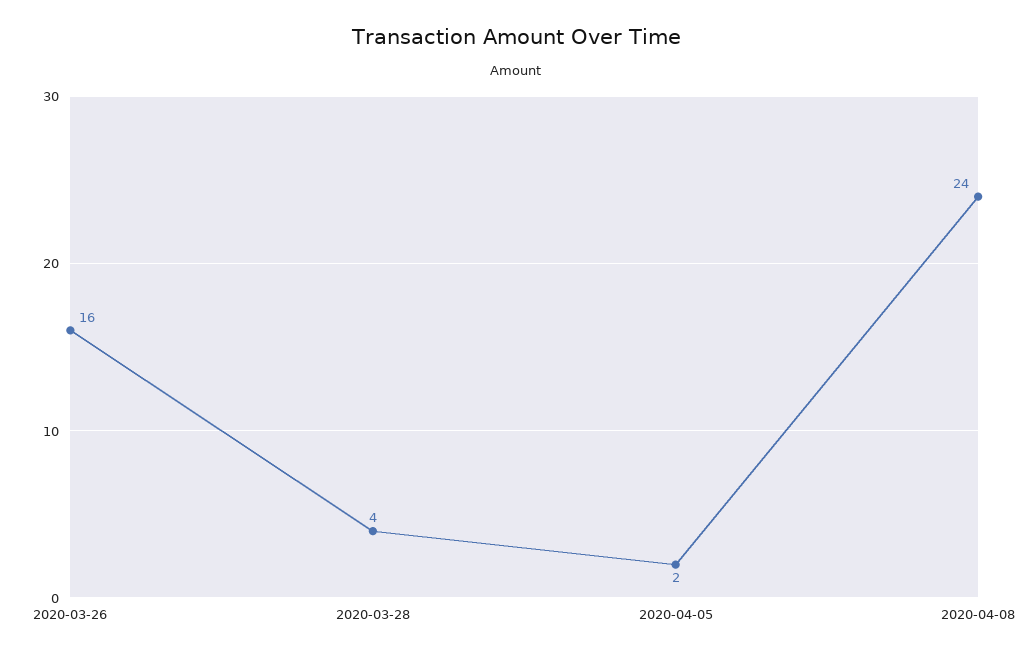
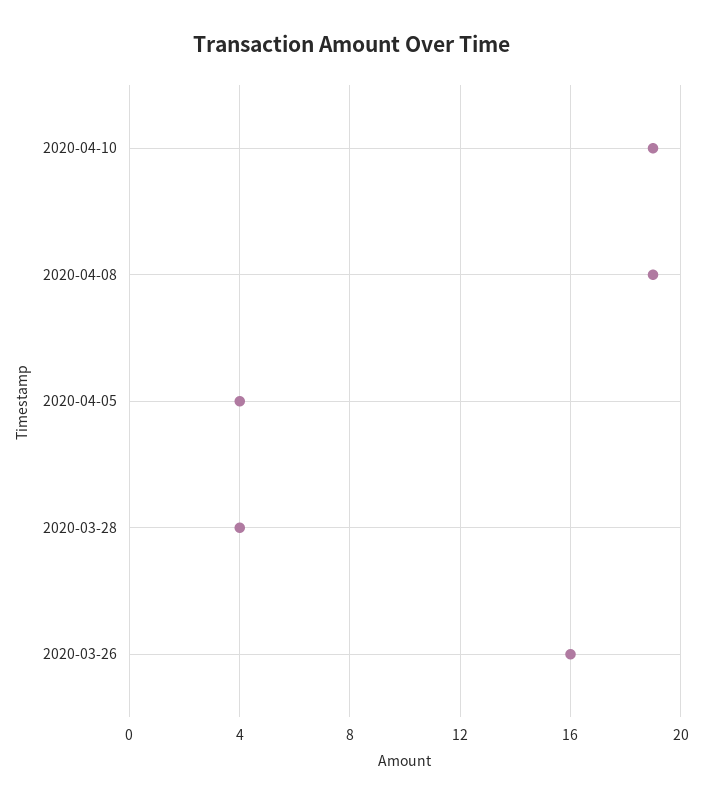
2020-04-05: 2 -> 4
2020-04-08: 24 -> 19
2020-04-10: none -> 19

